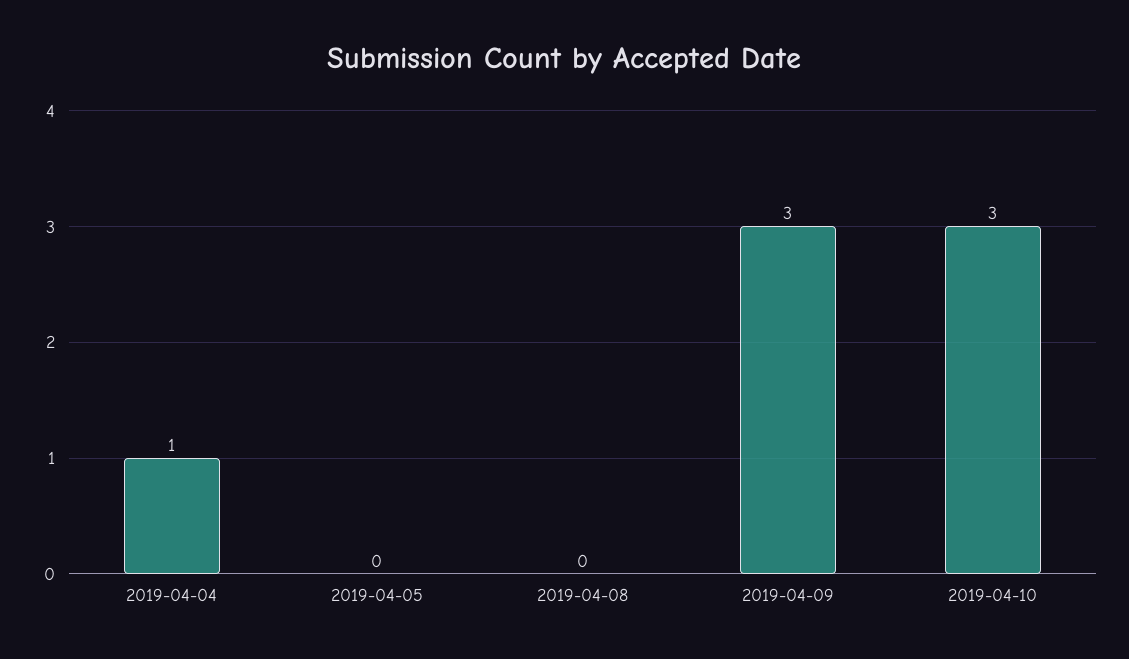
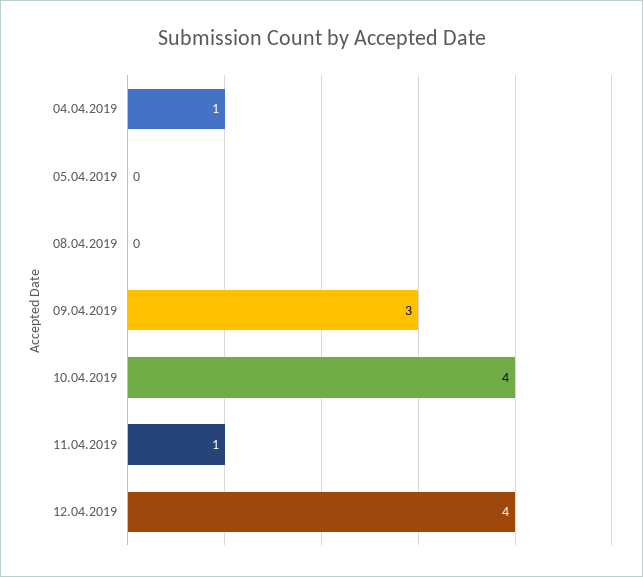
2019-04-10: 3 -> 4
11.04.2019: none -> 1
12.04.2019: none -> 4

